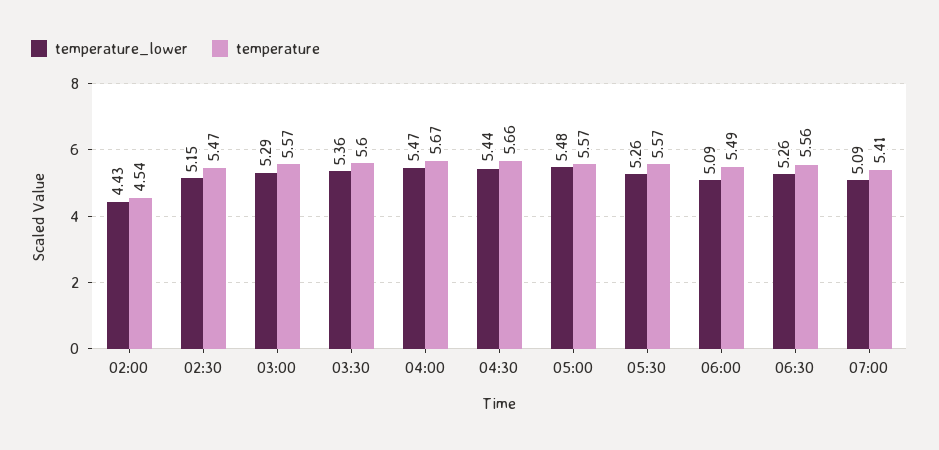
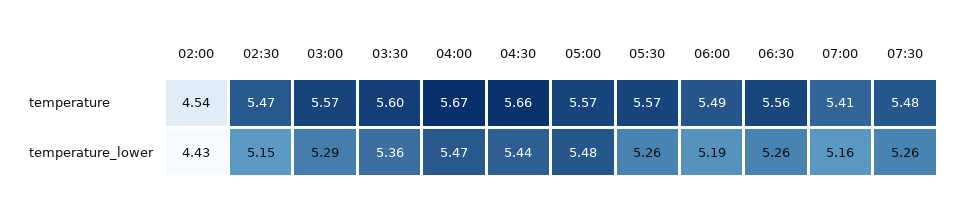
temperature_lower, 06:00: 5.09 -> 5.19
temperature_lower, 07:00: 5.09 -> 5.16
temperature, 07:30: none -> 5.48
temperature_lower, 07:30: none -> 5.26

